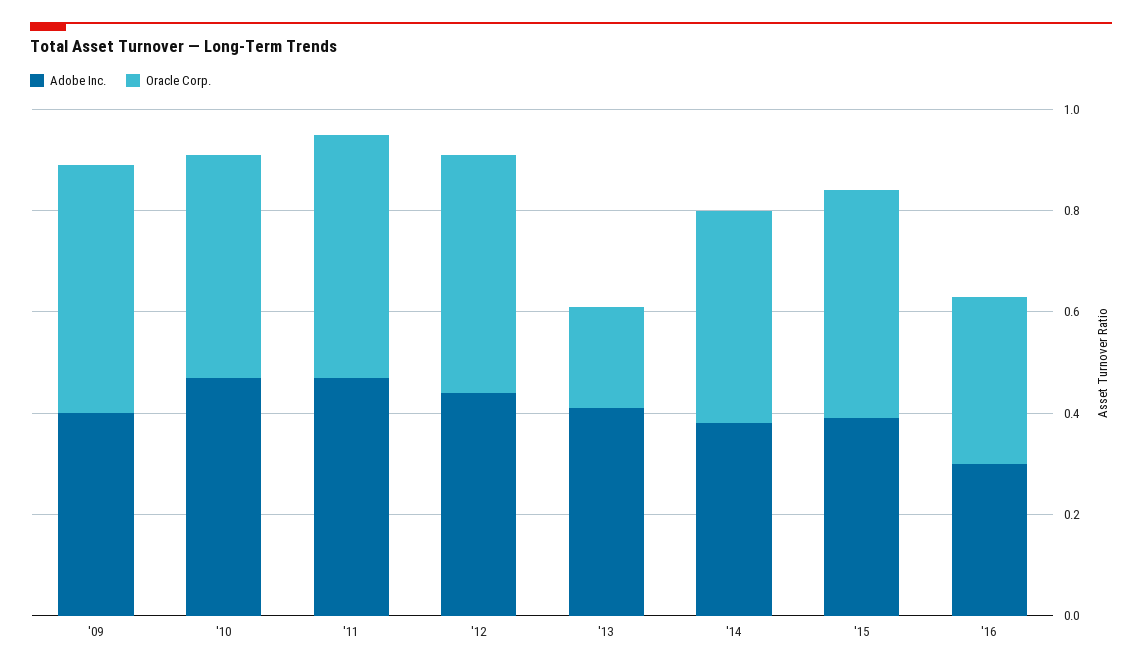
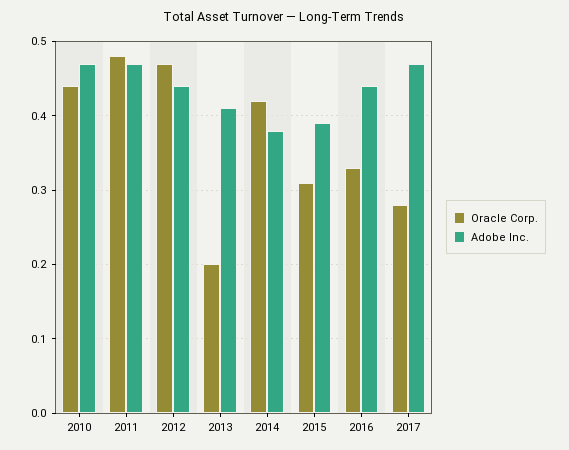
Adobe Inc., '09: 0.4 -> none
Oracle Corp., '09: 0.5 -> none
Oracle Corp., '15: 0.45 -> 0.31
Adobe Inc., '16: 0.3 -> 0.44
Oracle Corp., 2017: none -> 0.28
Adobe Inc., 2017: none -> 0.47

